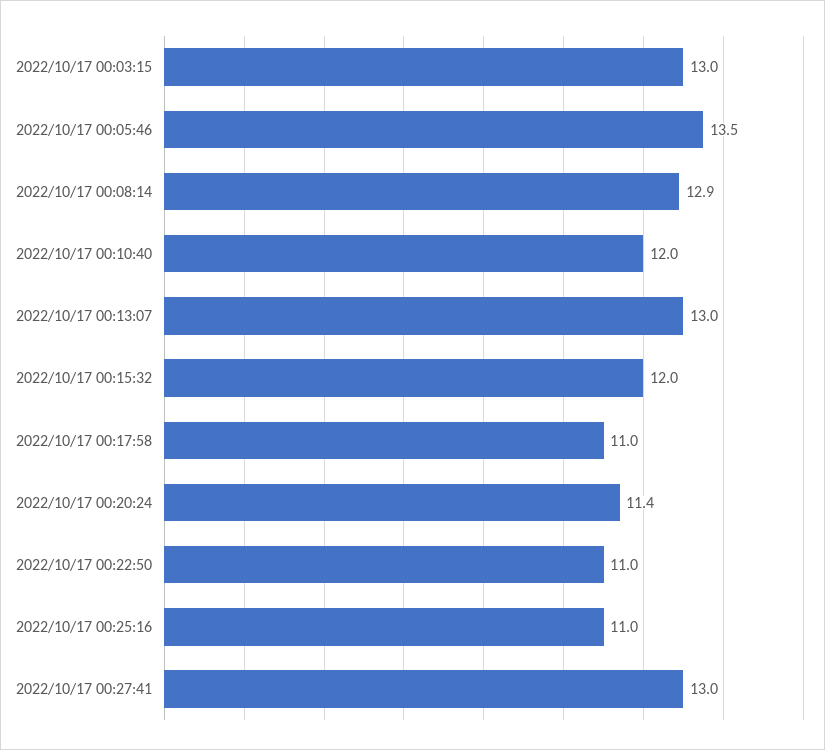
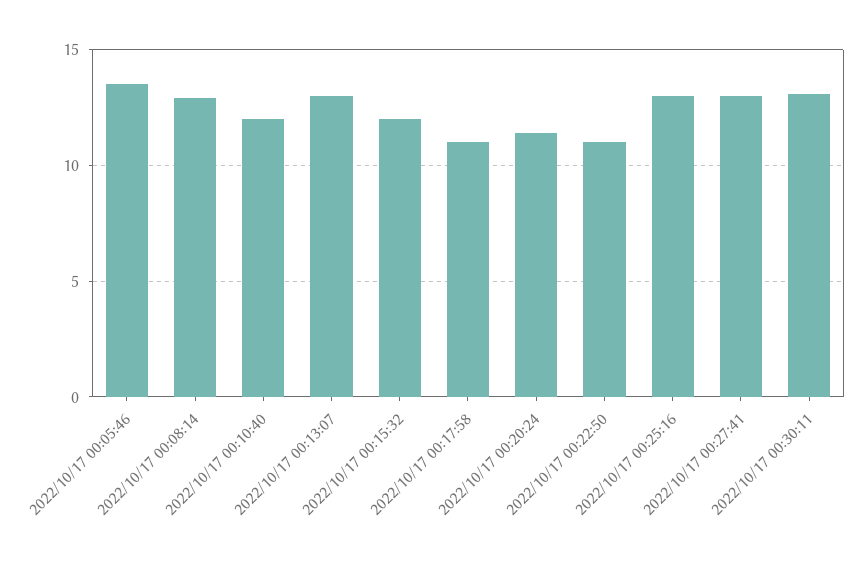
2022/10/17 00:03:15: 13 -> none
2022/10/17 00:25:16: 11 -> 13
2022/10/17 00:30:11: none -> 13

